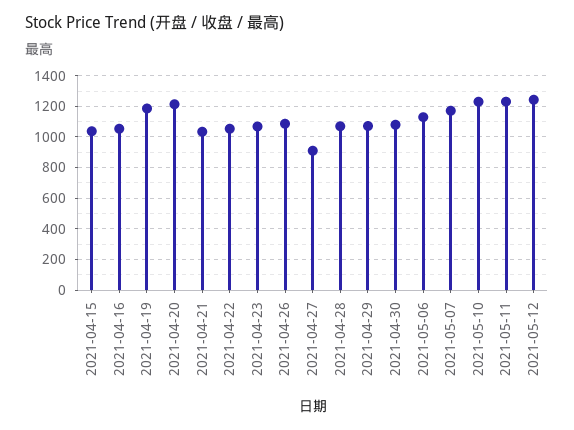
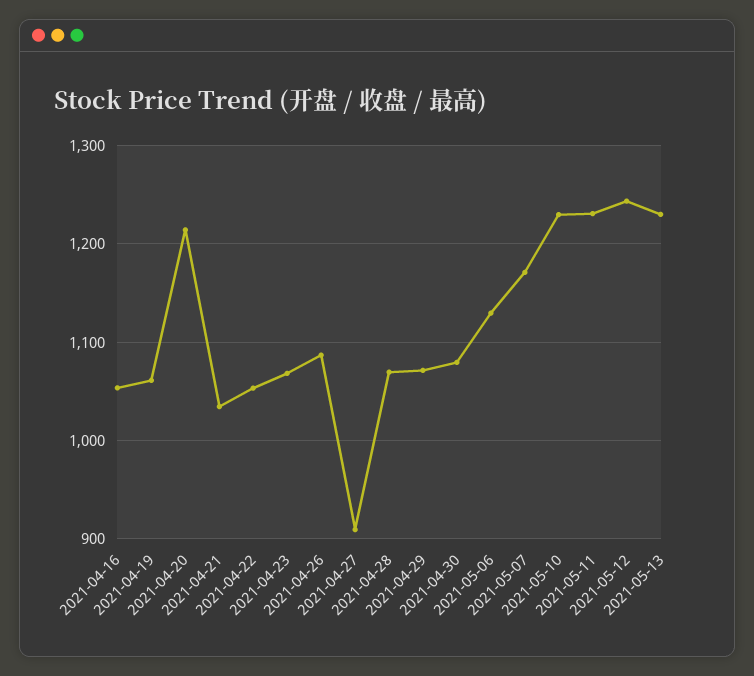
2021-04-15: 1050 -> none
2021-04-19: 1200 -> 1060
2021-05-13: none -> 1230

